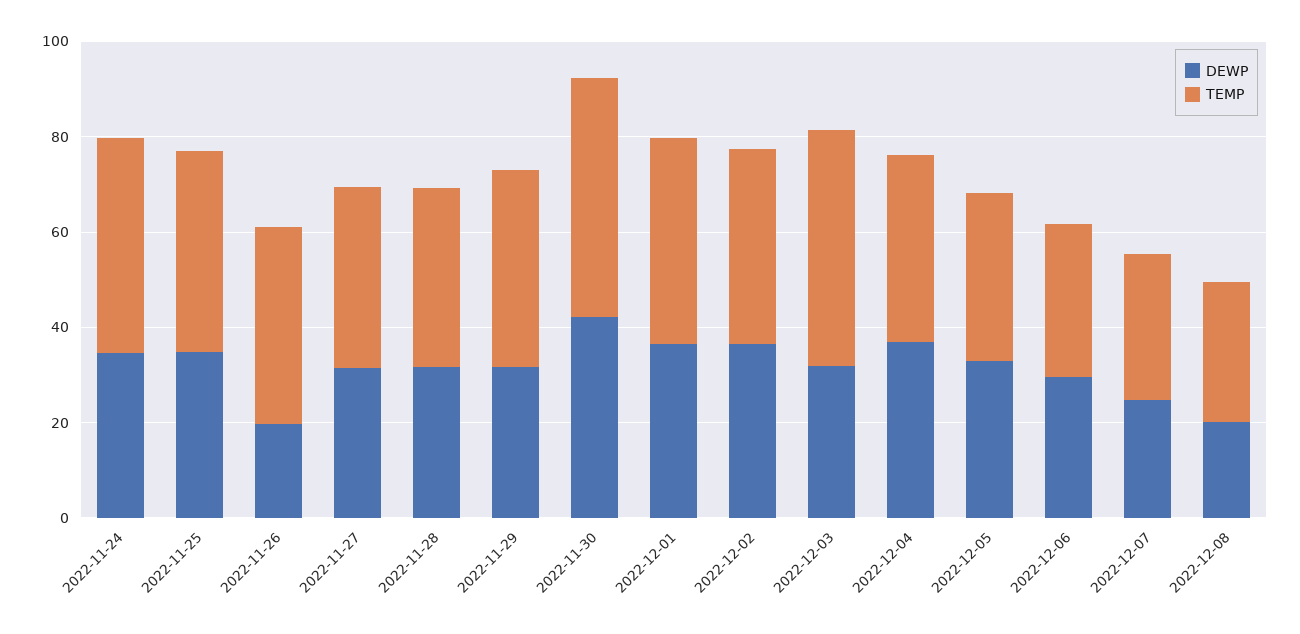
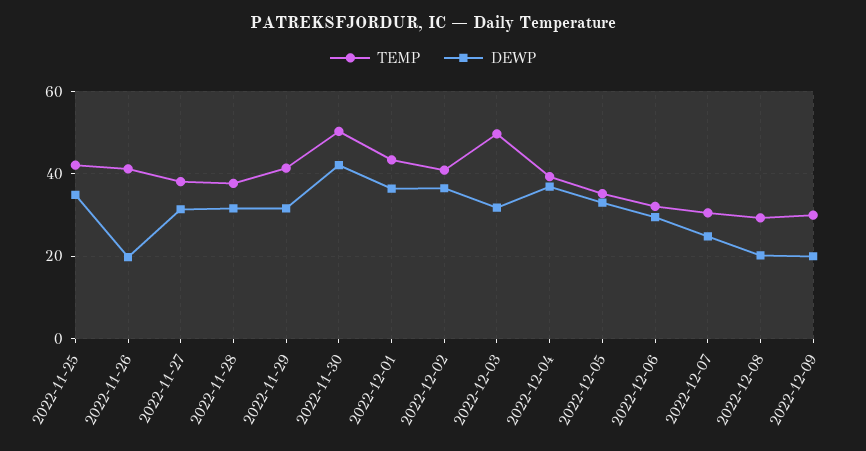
DEWP, 2022-11-24: 35 -> none
TEMP, 2022-11-24: 45 -> none
TEMP, 2022-12-09: none -> 30
DEWP, 2022-12-09: none -> 20

